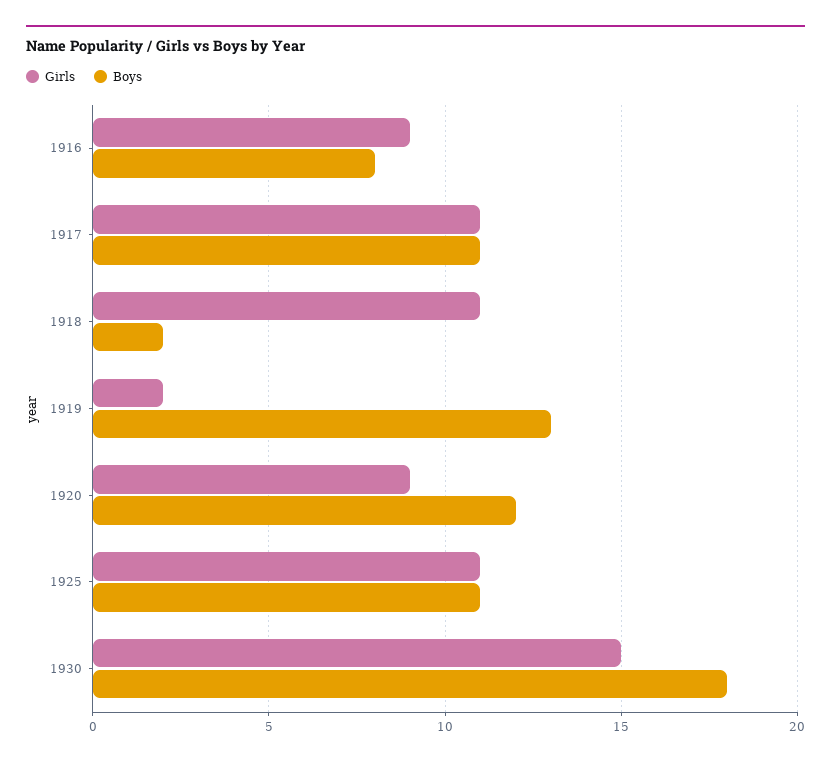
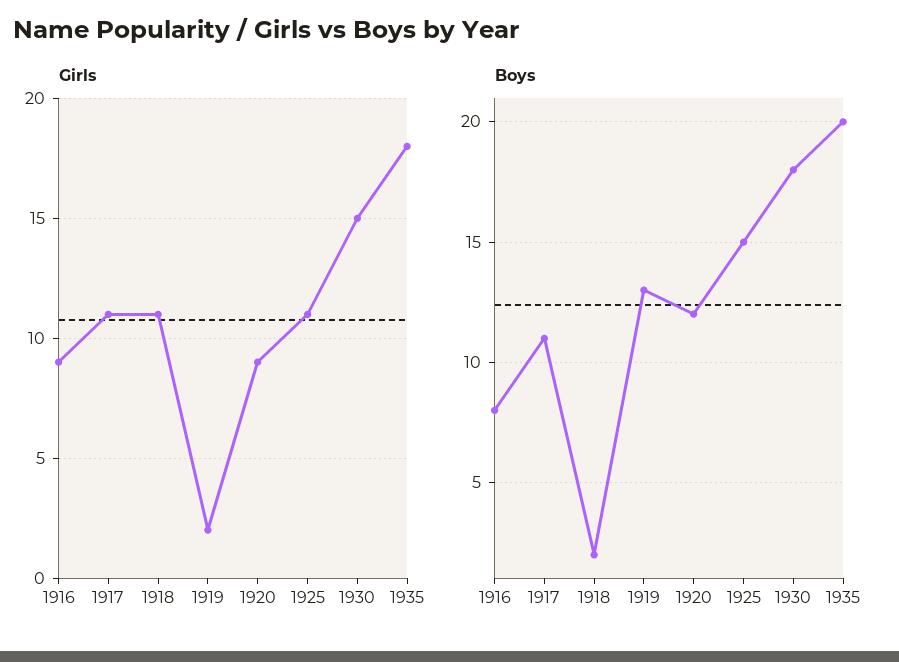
Boys, 1925: 11 -> 15
Girls, 1935: none -> 18
Boys, 1935: none -> 20

